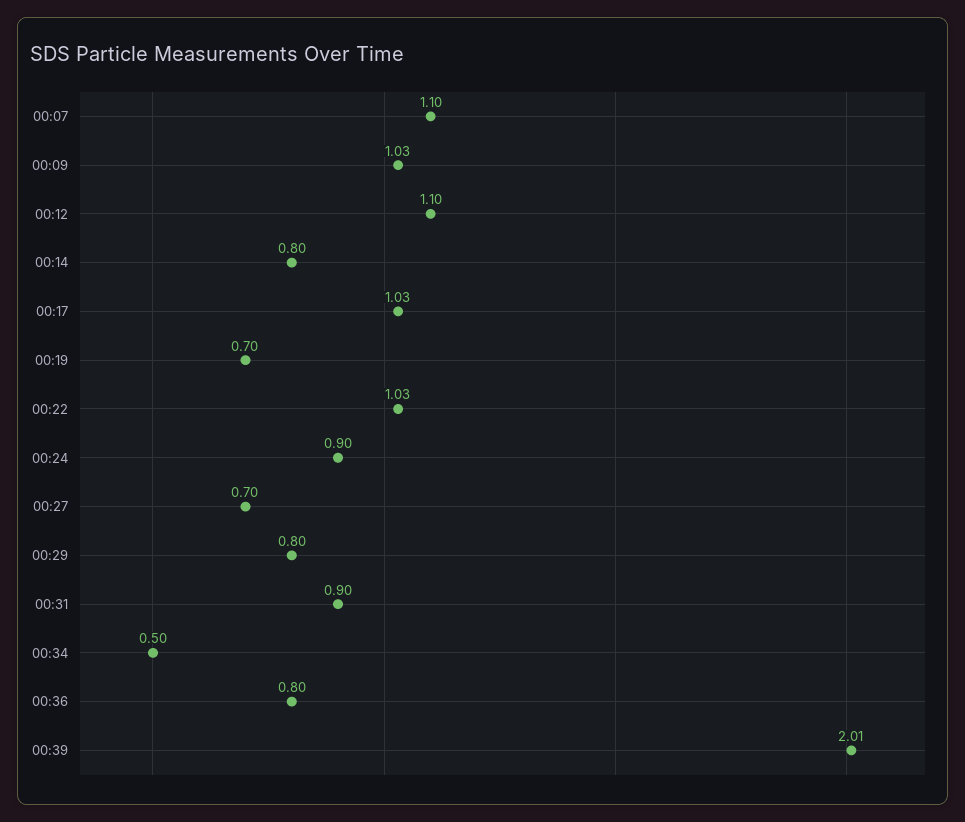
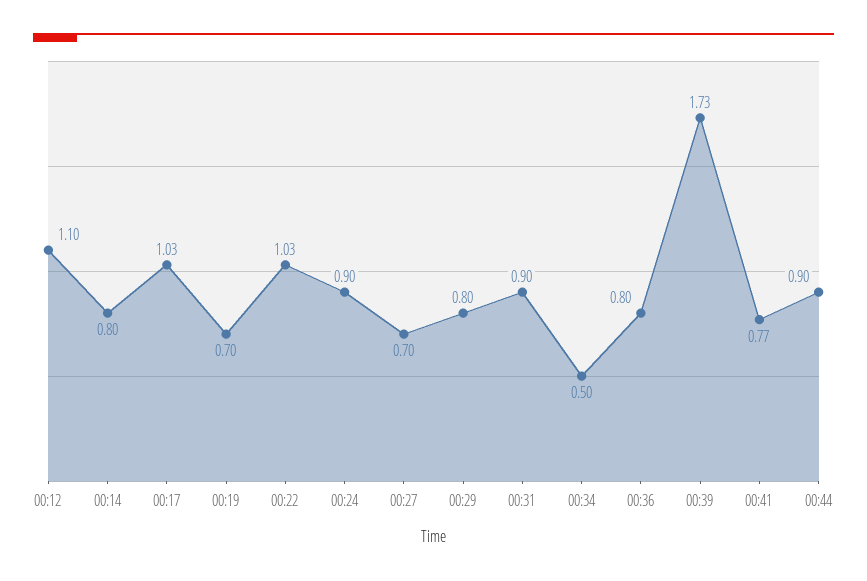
00:07: 1.1 -> none
00:09: 1.03 -> none
00:39: 2.01 -> 1.73
00:41: none -> 0.77
00:44: none -> 0.9

